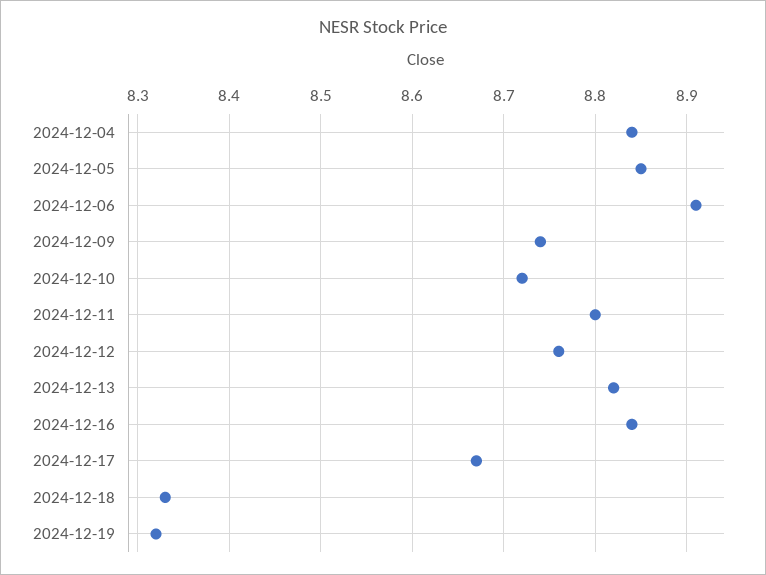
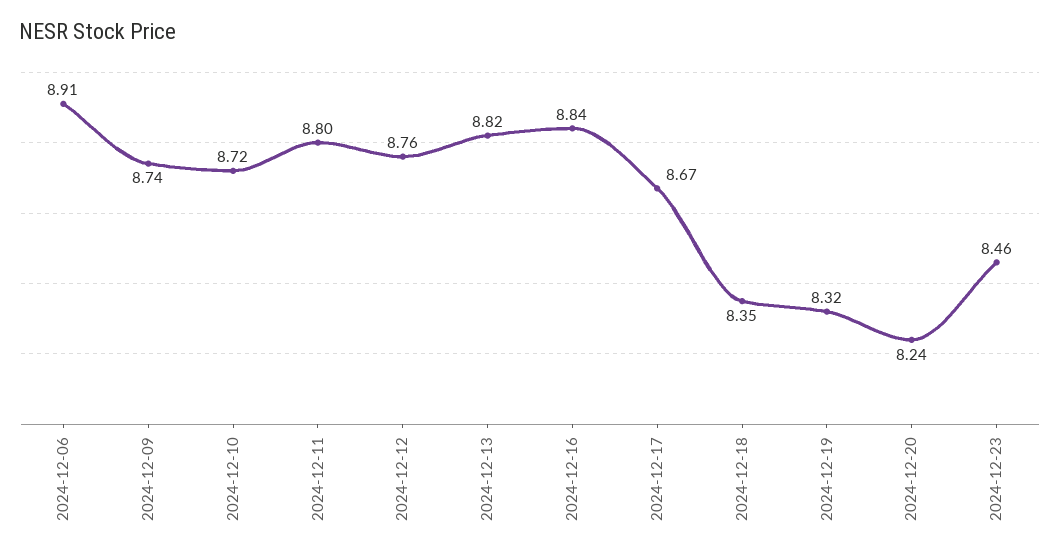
2024-12-04: 8.84 -> none
2024-12-05: 8.85 -> none
2024-12-18: 8.33 -> 8.35
2024-12-20: none -> 8.24
2024-12-23: none -> 8.46

